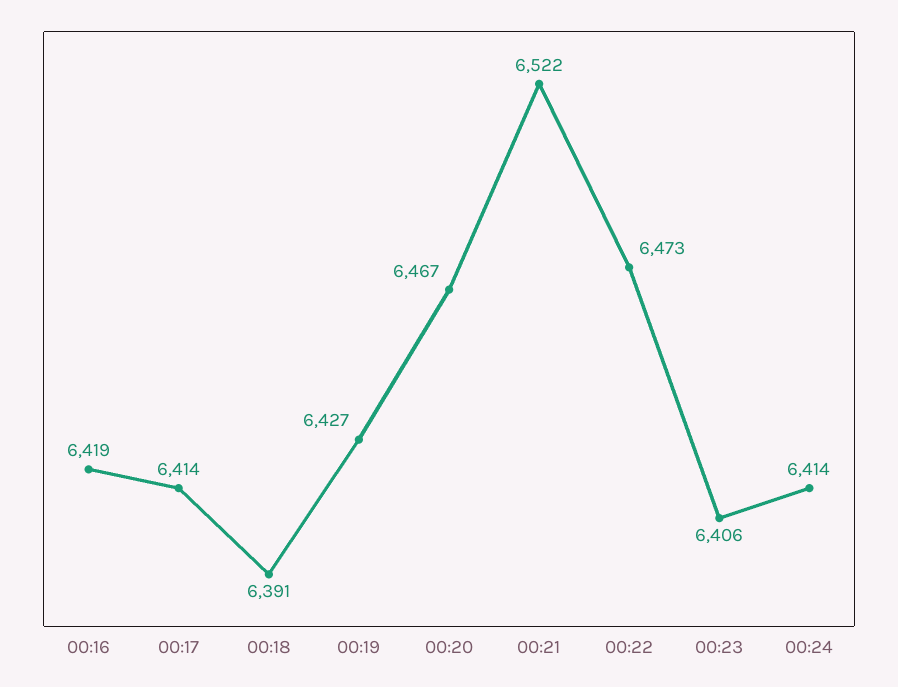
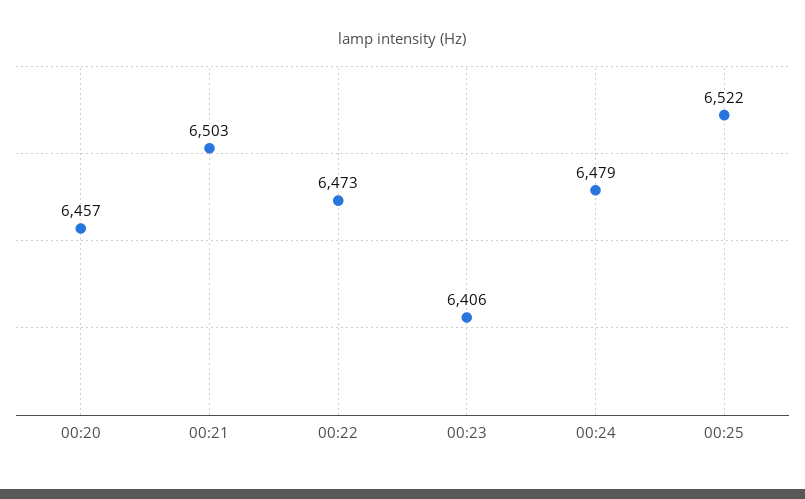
00:16: 6419 -> none
00:17: 6414 -> none
00:18: 6391 -> none
00:19: 6427 -> none
00:20: 6467 -> 6457
00:21: 6522 -> 6503
00:24: 6414 -> 6479
00:25: none -> 6522

